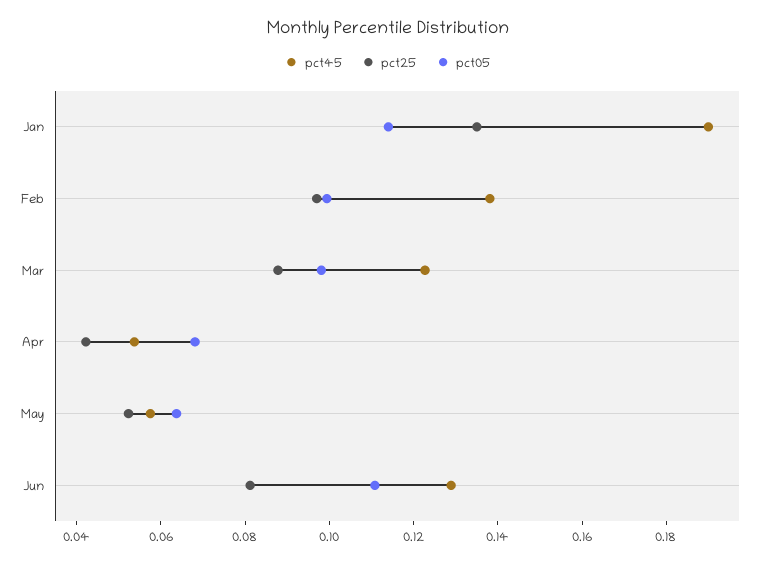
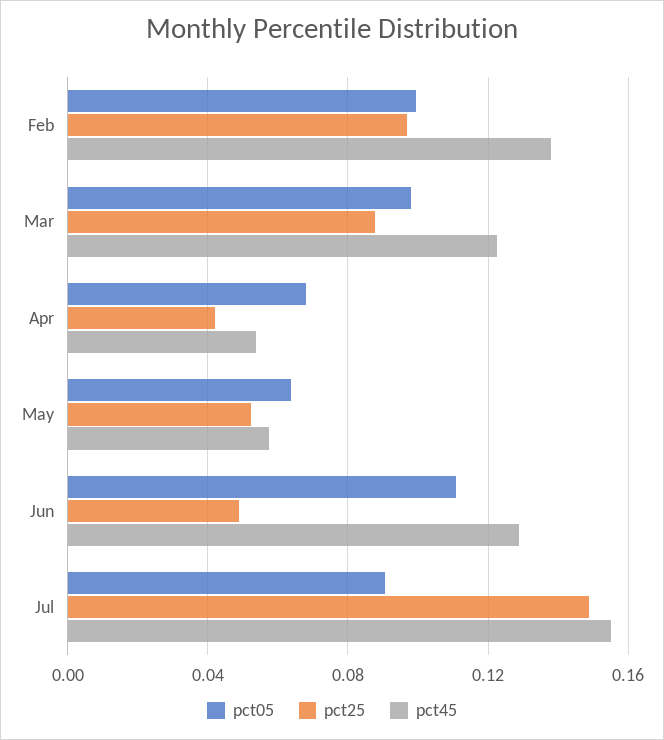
pct45, Jan: 0.19 -> none
pct25, Jan: 0.135 -> none
pct05, Jan: 0.115 -> none
pct25, Jun: 0.08 -> 0.05
pct05, Jul: none -> 0.09
pct25, Jul: none -> 0.15
pct45, Jul: none -> 0.155

